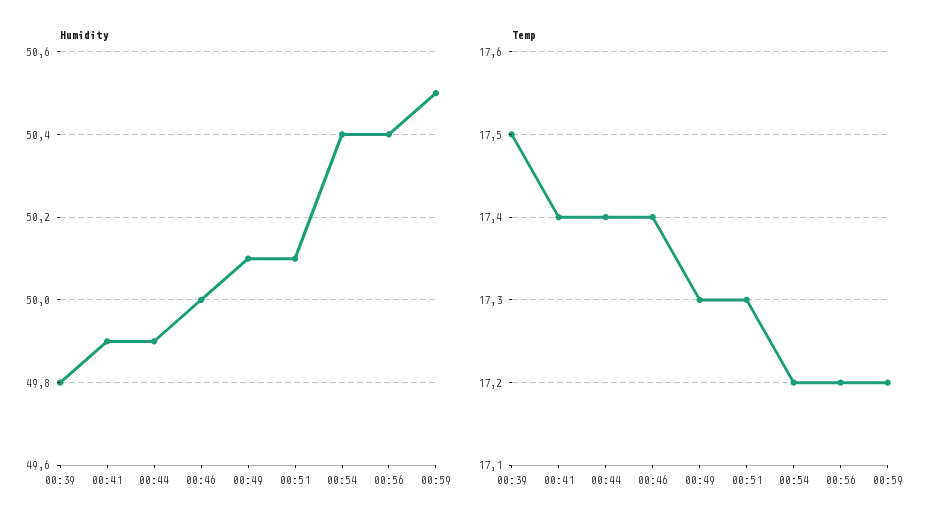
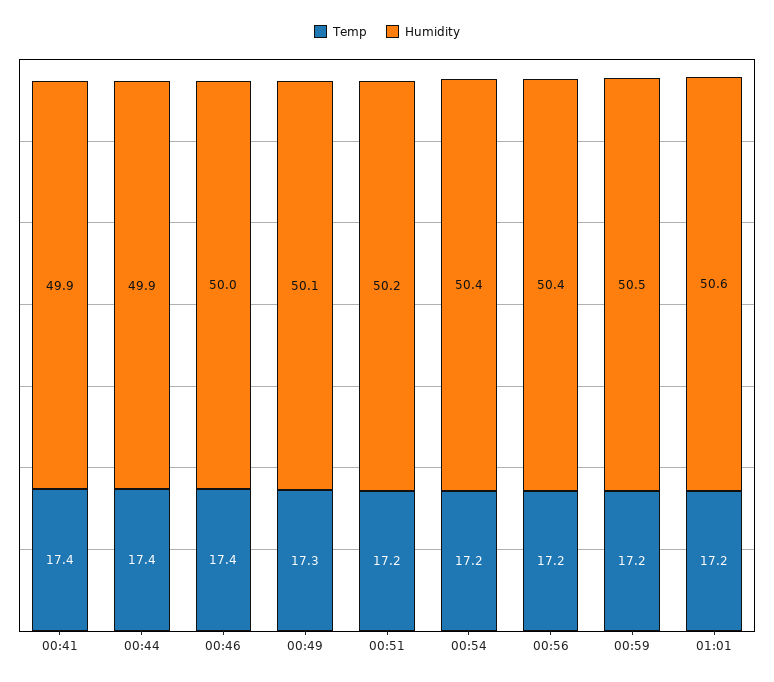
Humidity, 00:39: 49.8 -> none
Humidity, 00:51: 50.1 -> 50.2
Temp, 00:39: 17.5 -> none
Temp, 00:51: 17.3 -> 17.2
Temp, 01:01: none -> 17.2
Humidity, 01:01: none -> 50.6

